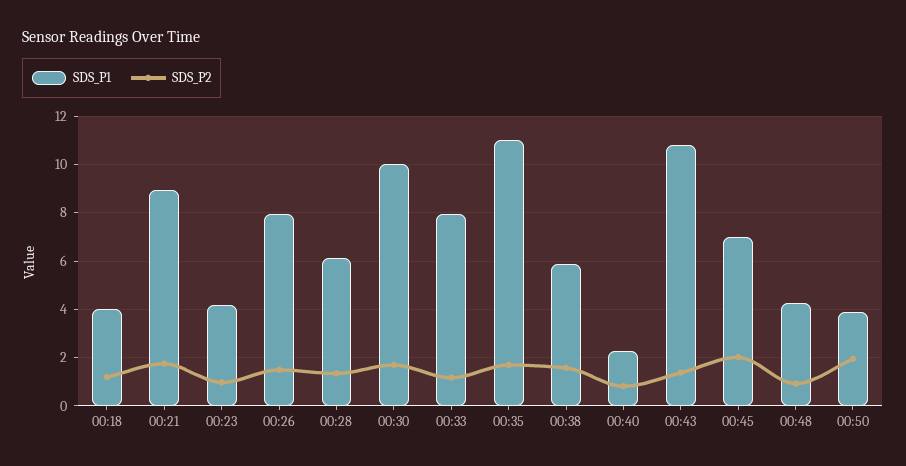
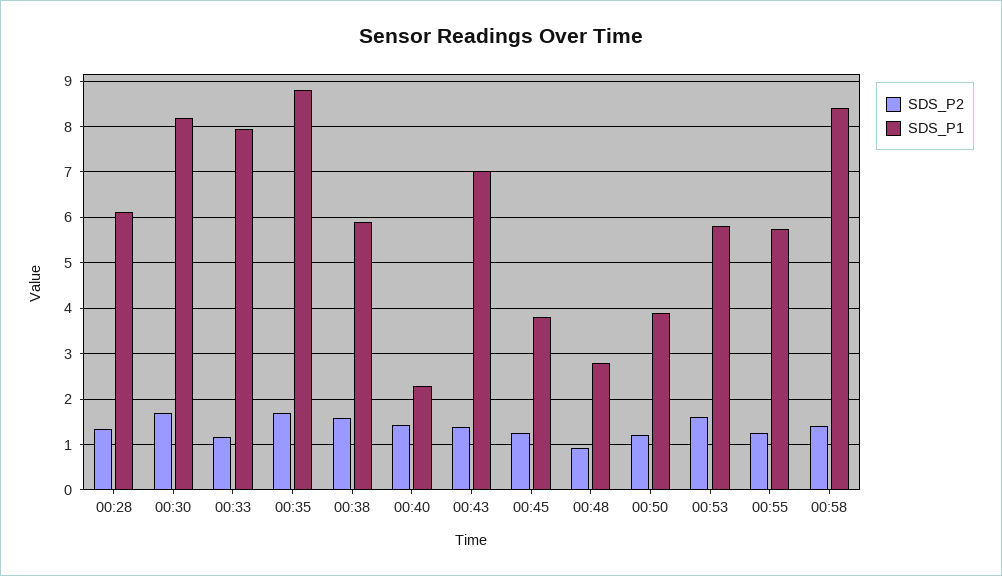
SDS_P1, 00:18: 4 -> none
SDS_P2, 00:18: 1.25 -> none
SDS_P1, 00:21: 9 -> none
SDS_P2, 00:21: 1.75 -> none
SDS_P1, 00:23: 4.25 -> none
SDS_P2, 00:23: 1 -> none
SDS_P1, 00:26: 8 -> none
SDS_P2, 00:26: 1.5 -> none
SDS_P1, 00:30: 10 -> 8.2
SDS_P1, 00:35: 11 -> 8.8
SDS_P2, 00:40: 0.75 -> 1.4
SDS_P1, 00:43: 10.75 -> 7
SDS_P1, 00:45: 7 -> 3.8
SDS_P2, 00:45: 2 -> 1.2
SDS_P1, 00:48: 4.25 -> 2.8
SDS_P2, 00:50: 2 -> 1.2
SDS_P2, 00:53: none -> 1.6
SDS_P1, 00:53: none -> 5.8
SDS_P2, 00:55: none -> 1.2
SDS_P1, 00:55: none -> 5.8
SDS_P2, 00:58: none -> 1.4
SDS_P1, 00:58: none -> 8.4

